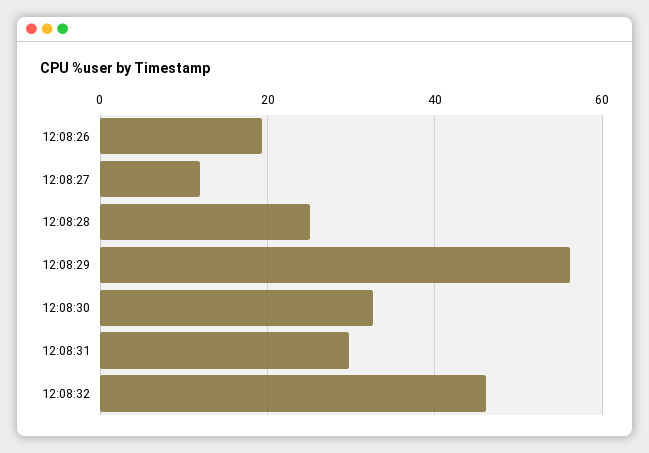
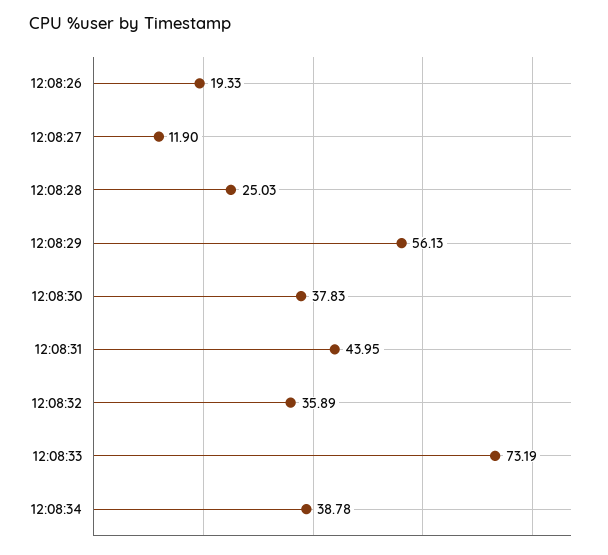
12:08:30: 32 -> 37.83
12:08:31: 30 -> 43.95
12:08:32: 46 -> 35.89
12:08:33: none -> 73.19
12:08:34: none -> 38.78

